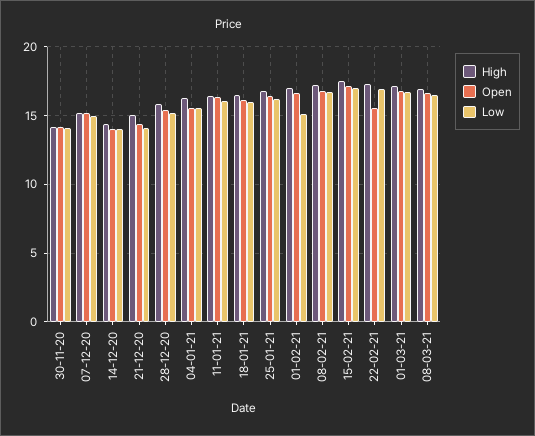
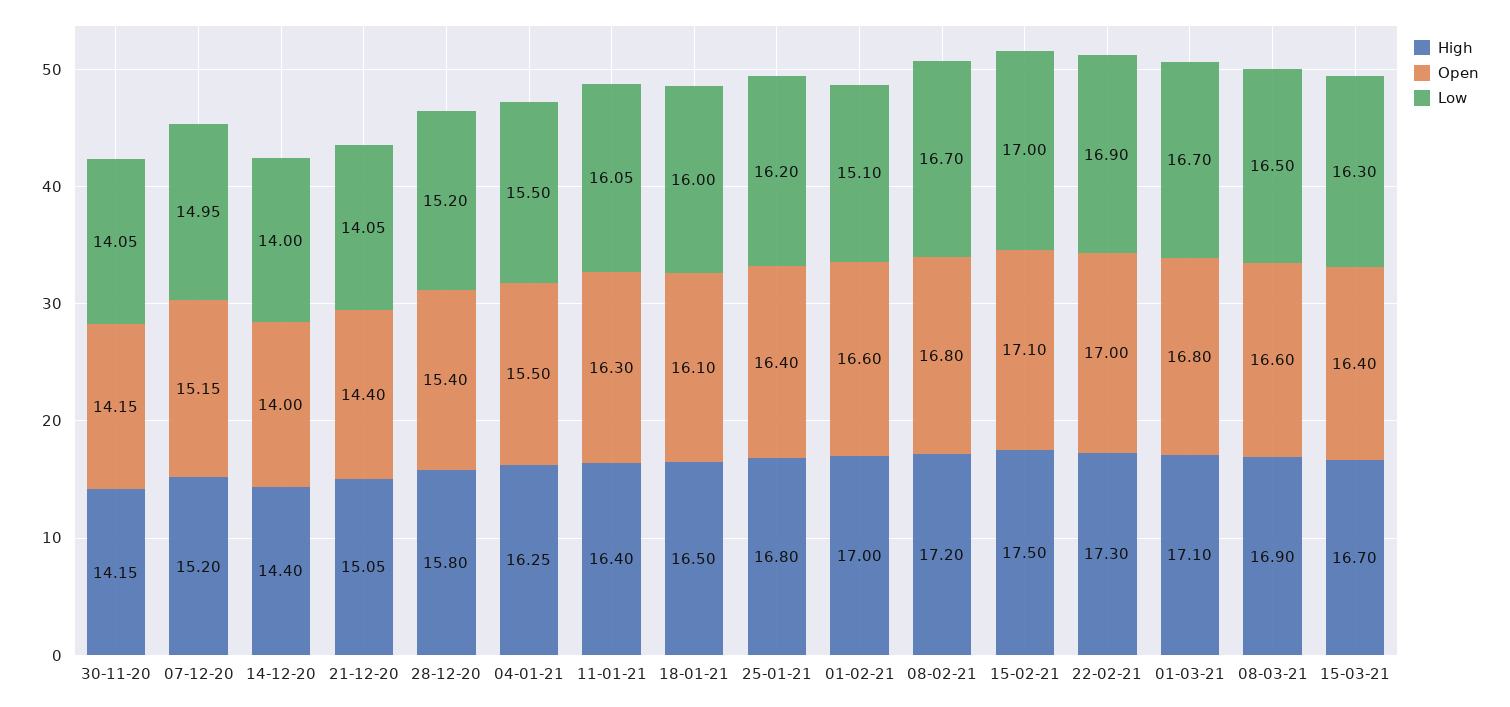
Open, 22-02-21: 15.5 -> 17
High, 15-03-21: none -> 16.7
Open, 15-03-21: none -> 16.4
Low, 15-03-21: none -> 16.3

